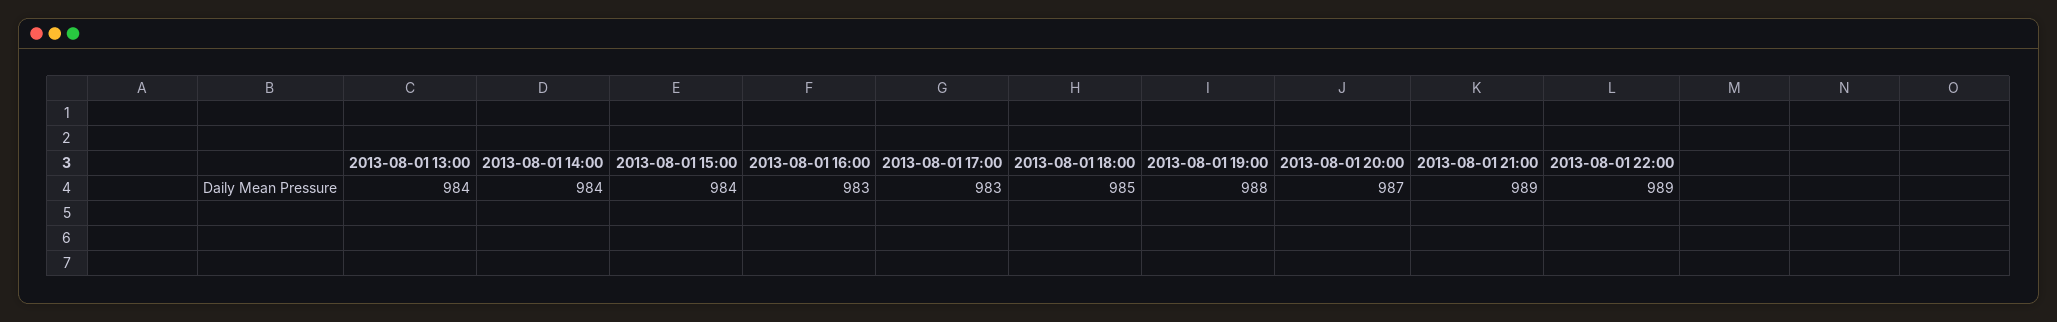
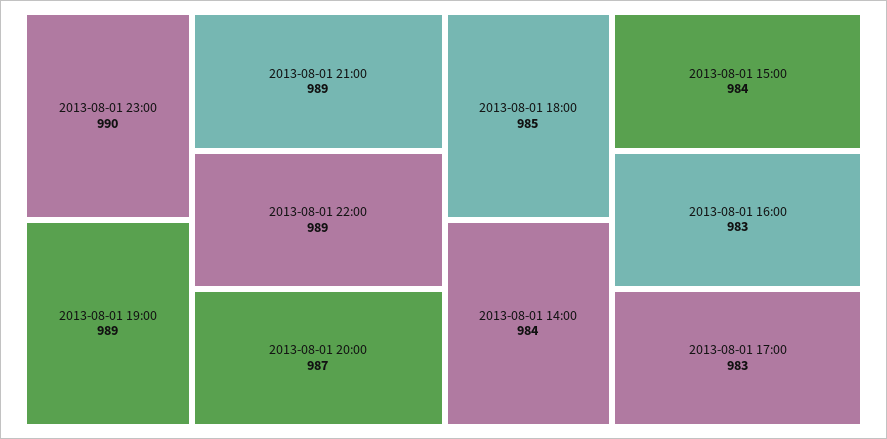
2013-08-01 13:00: 984 -> none
2013-08-01 19:00: 988 -> 989
2013-08-01 23:00: none -> 990

